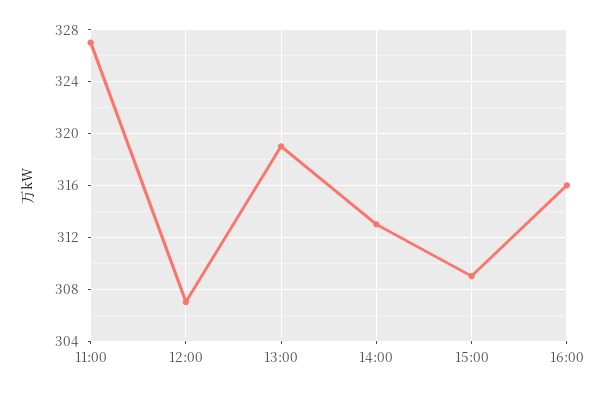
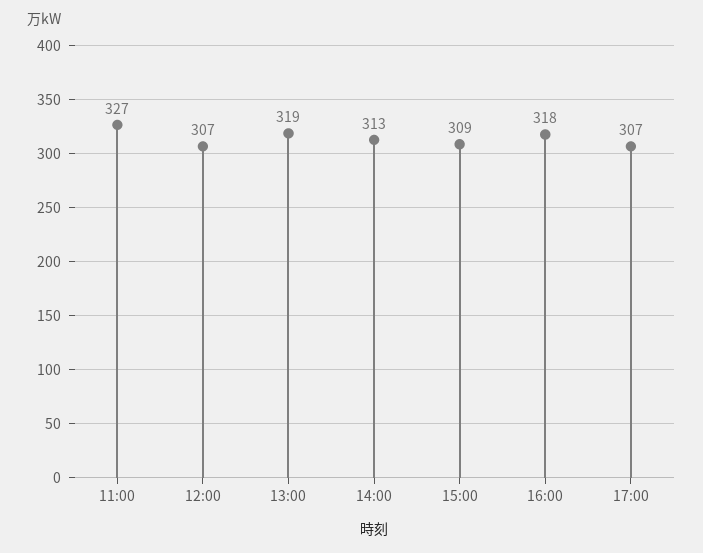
16:00: 316 -> 318
17:00: none -> 307

